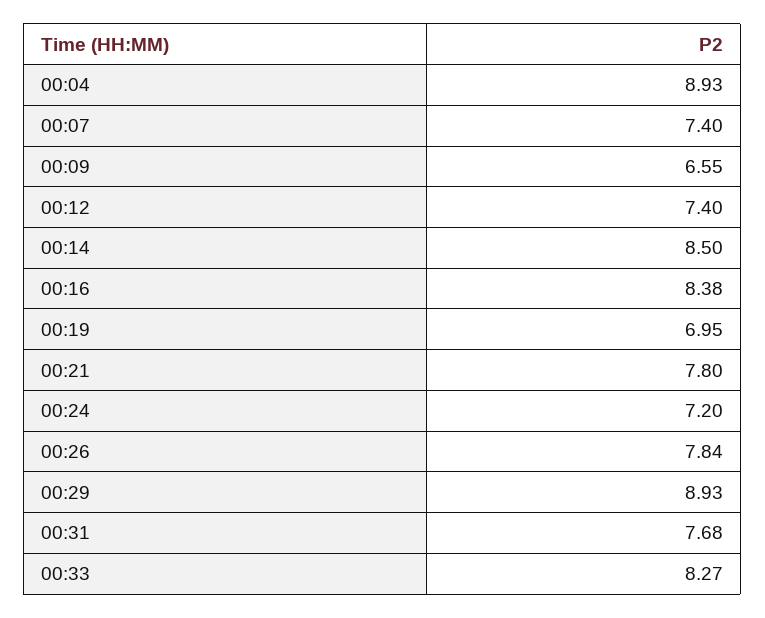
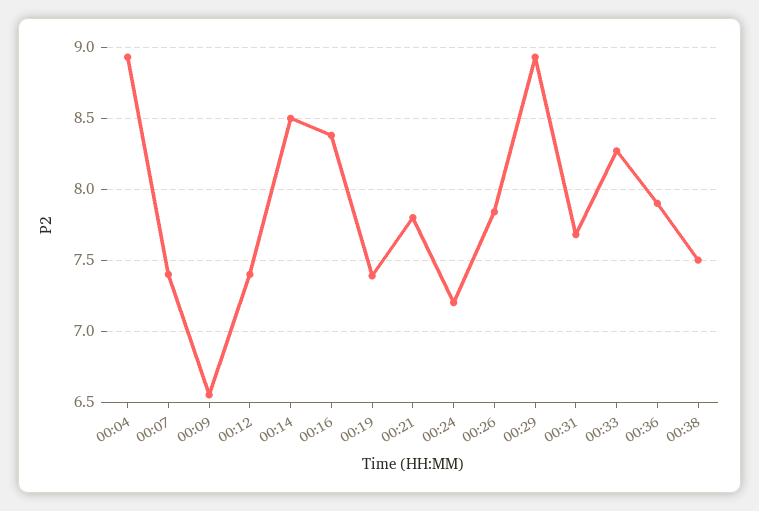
00:19: 6.95 -> 7.4
00:36: none -> 7.9
00:38: none -> 7.5

